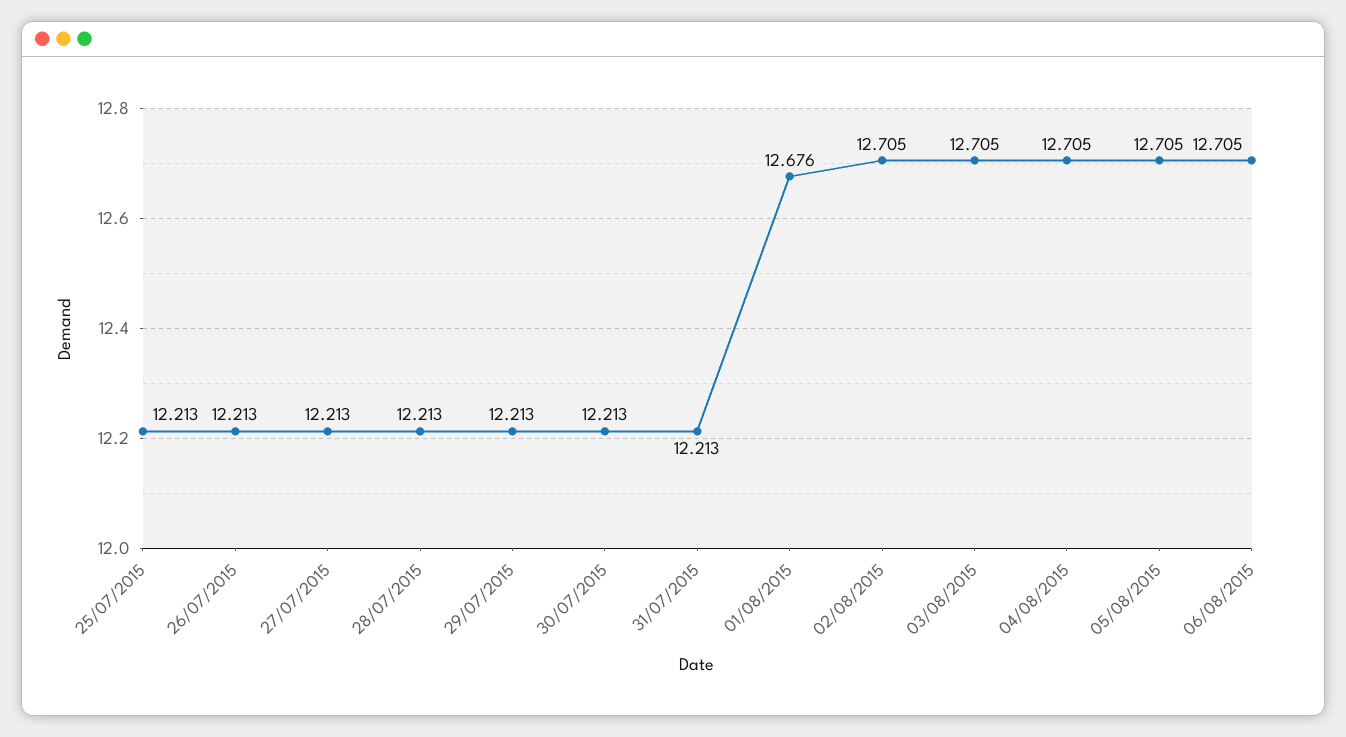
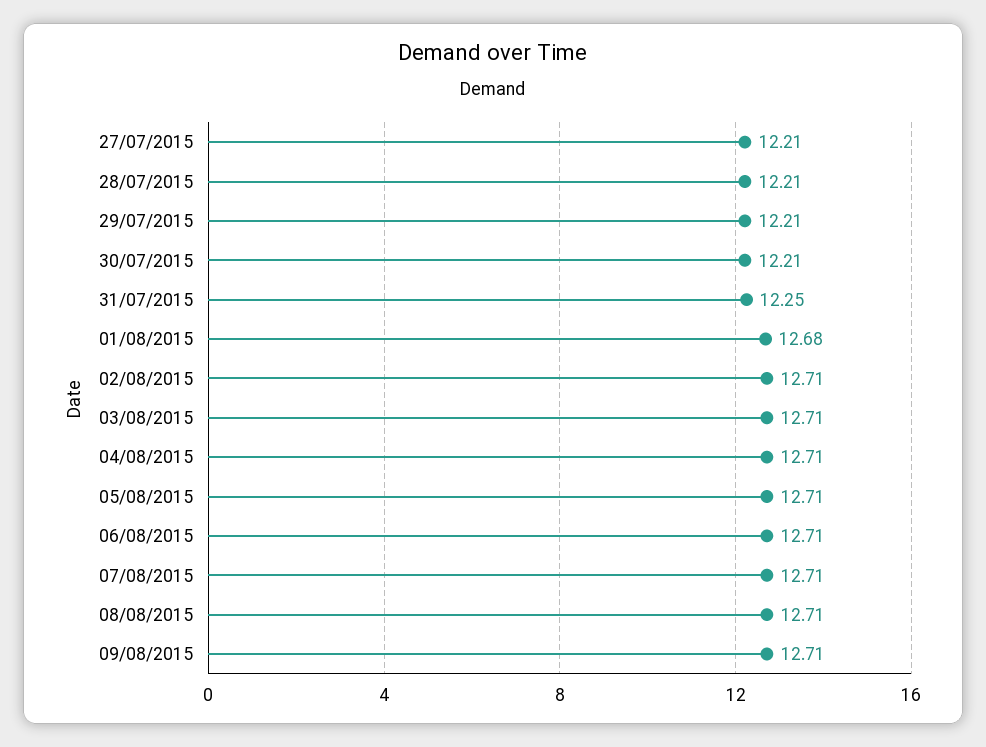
25/07/2015: 12.213 -> none
26/07/2015: 12.213 -> none
31/07/2015: 12.213 -> 12.25
07/08/2015: none -> 12.71
08/08/2015: none -> 12.71
09/08/2015: none -> 12.71

